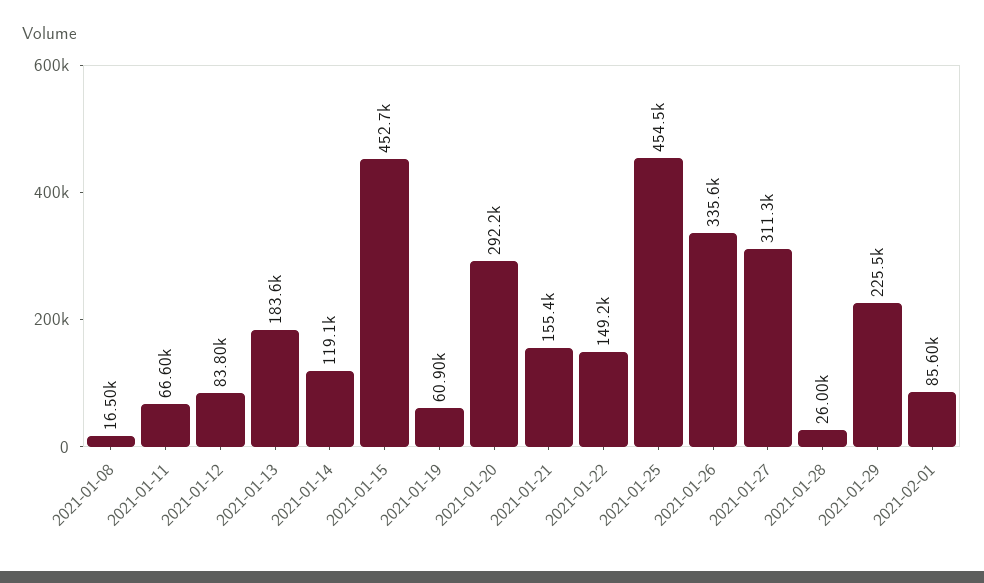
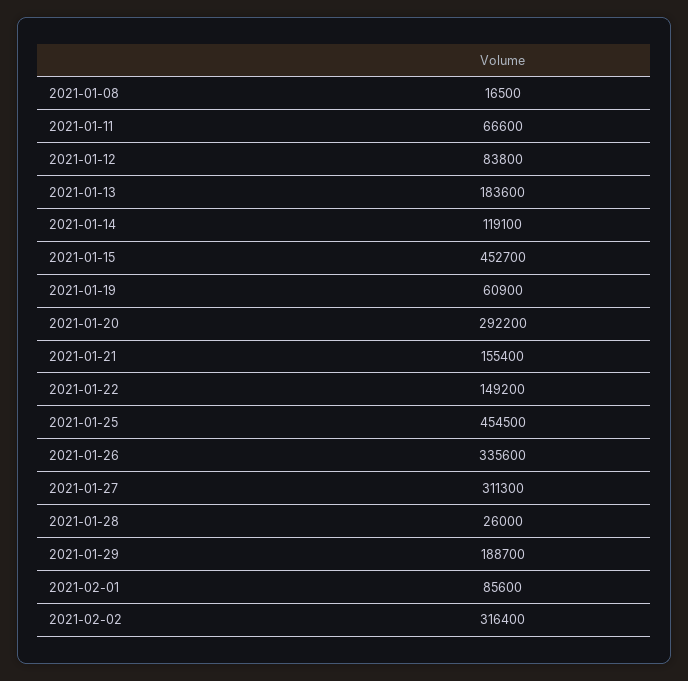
2021-01-29: 225500 -> 188700
2021-02-02: none -> 316400

